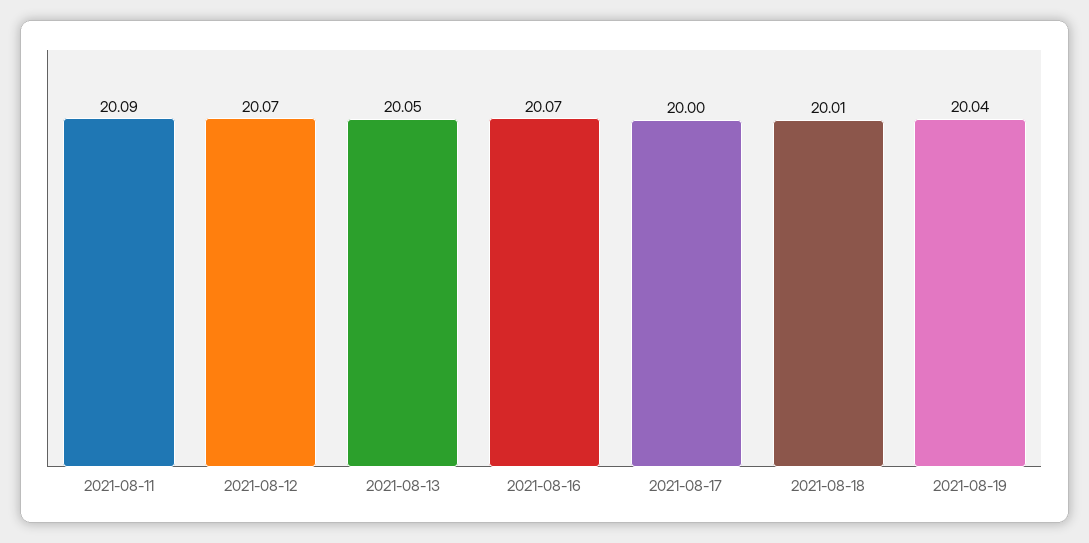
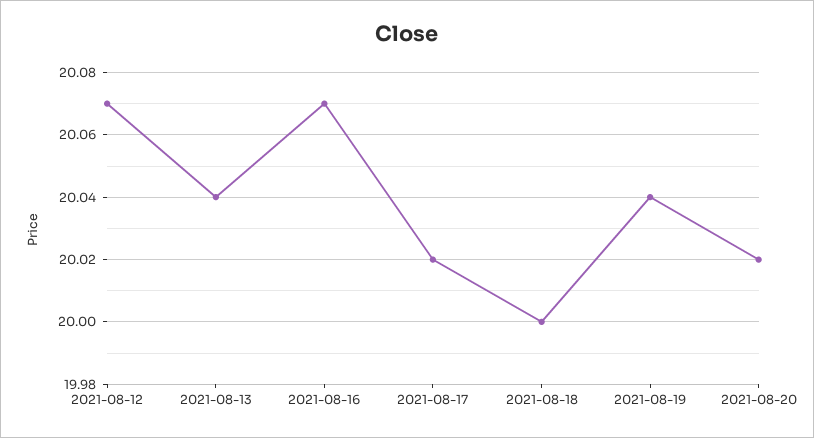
2021-08-11: 20.09 -> none
2021-08-13: 20.05 -> 20.04
2021-08-17: 20 -> 20.02
2021-08-18: 20.01 -> 20
2021-08-20: none -> 20.02

